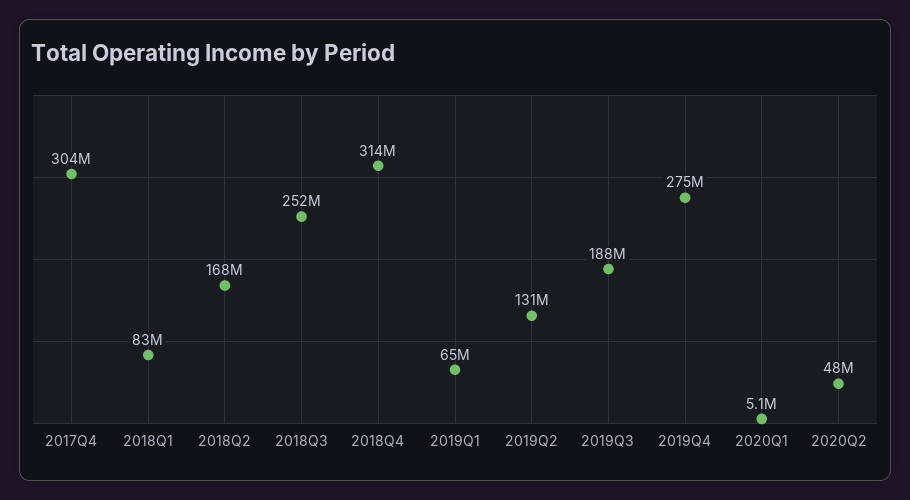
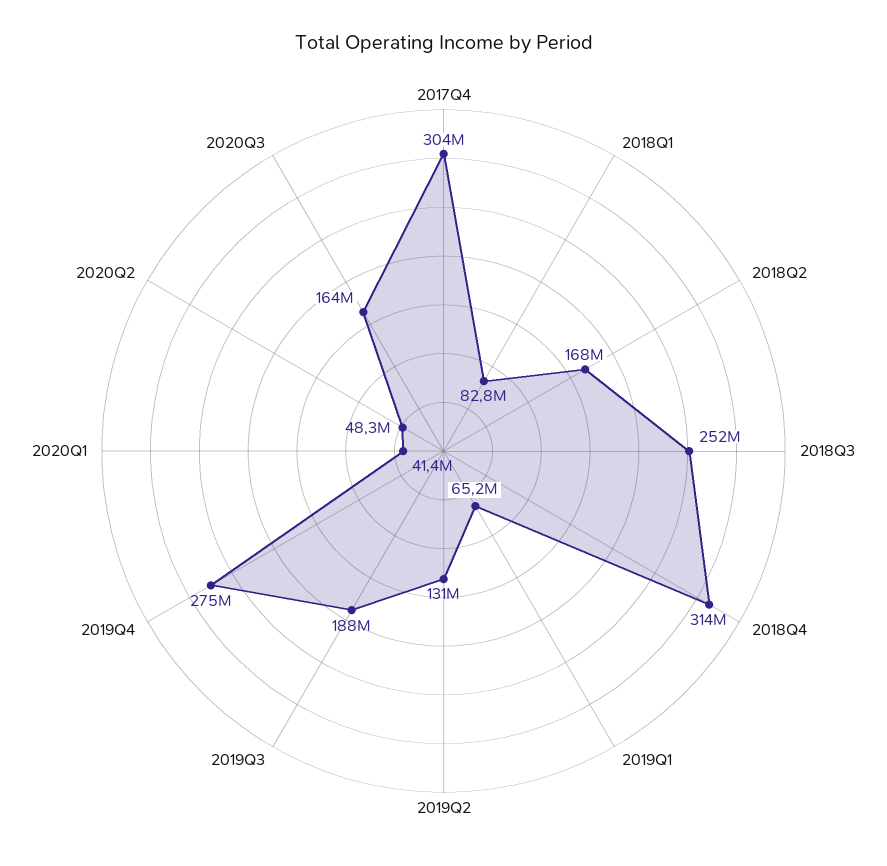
2020Q1: 5100000 -> 41400000
2020Q3: none -> 164000000

